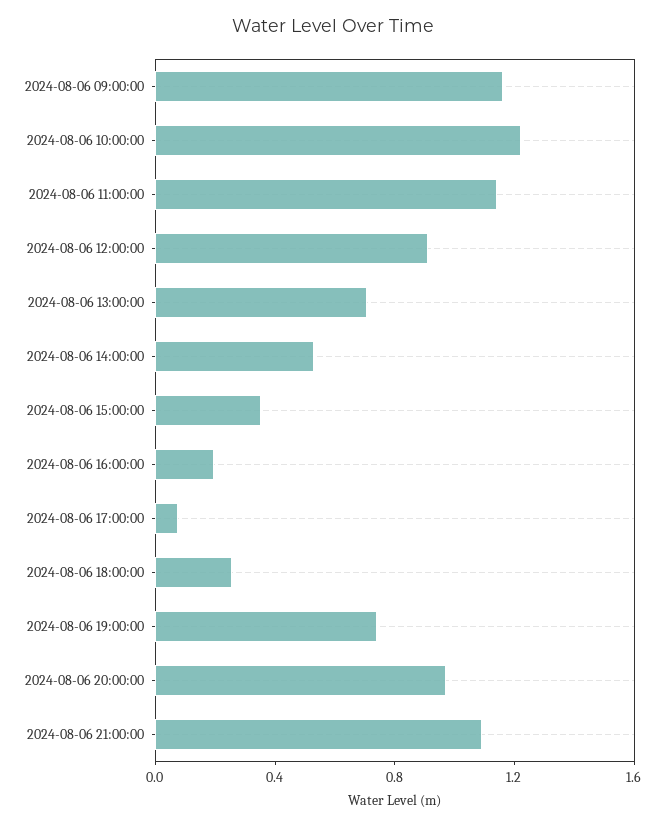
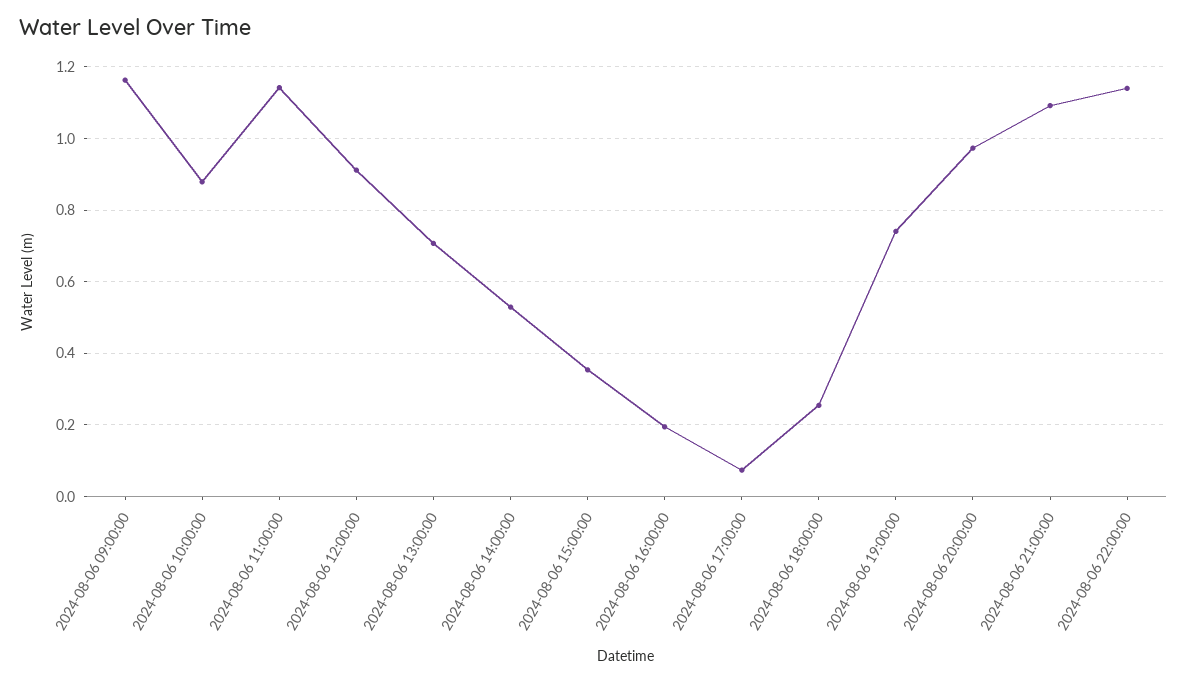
2024-08-06 10:00:00: 1.2 -> 0.88
2024-08-06 22:00:00: none -> 1.14

